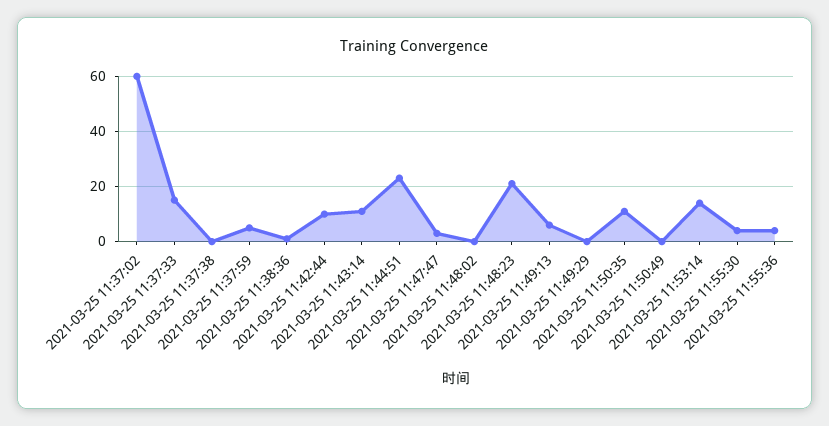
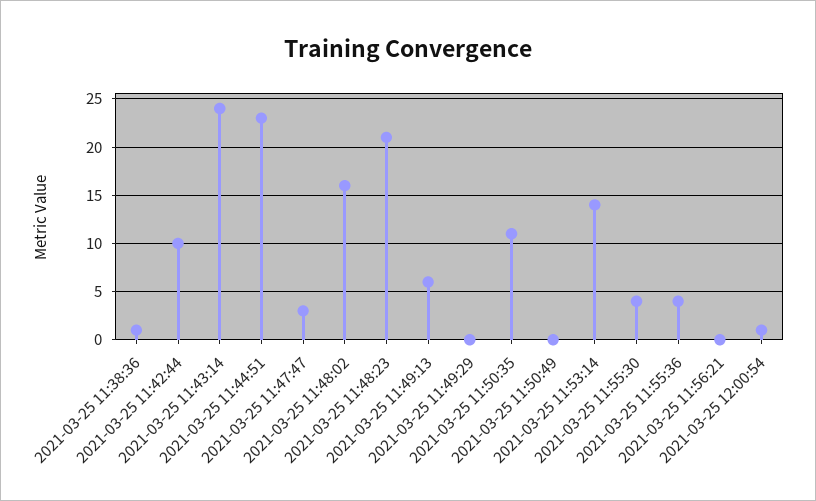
2021-03-25 11:37:02: 60 -> none
2021-03-25 11:37:33: 15 -> none
2021-03-25 11:37:38: 0 -> none
2021-03-25 11:37:59: 5 -> none
2021-03-25 11:43:14: 10 -> 24
2021-03-25 11:48:02: 0 -> 16
2021-03-25 11:56:21: none -> 0
2021-03-25 12:00:54: none -> 1

